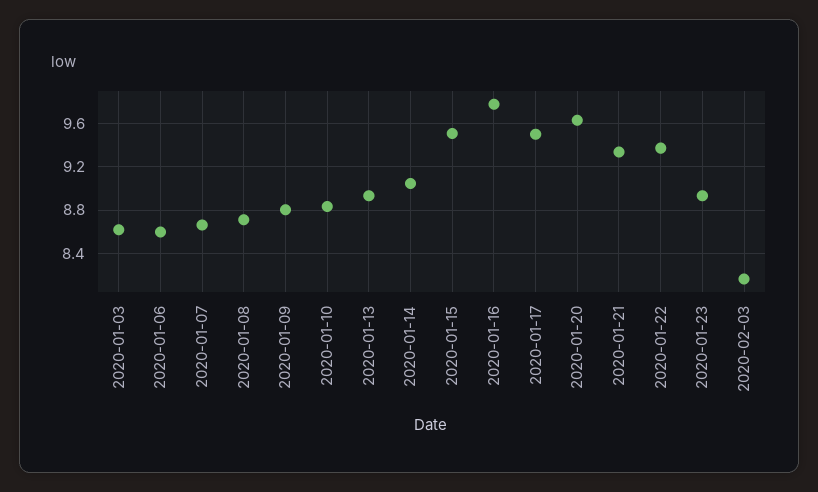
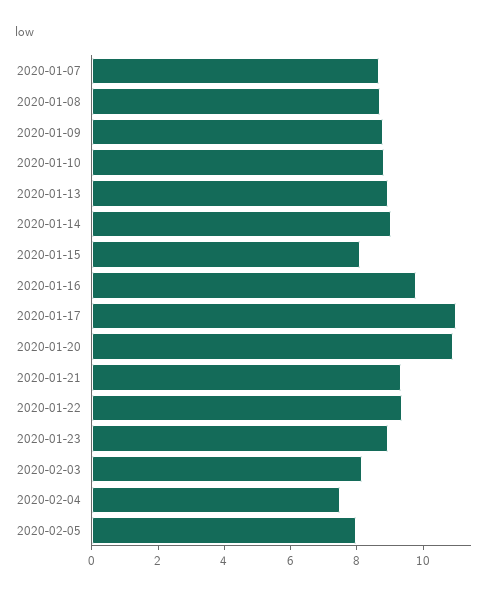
2020-01-03: 8.6 -> none
2020-01-06: 8.6 -> none
2020-01-15: 9.5 -> 8
2020-01-17: 9.5 -> 11
2020-01-20: 9.6 -> 11
2020-02-04: none -> 7.5
2020-02-05: none -> 8

